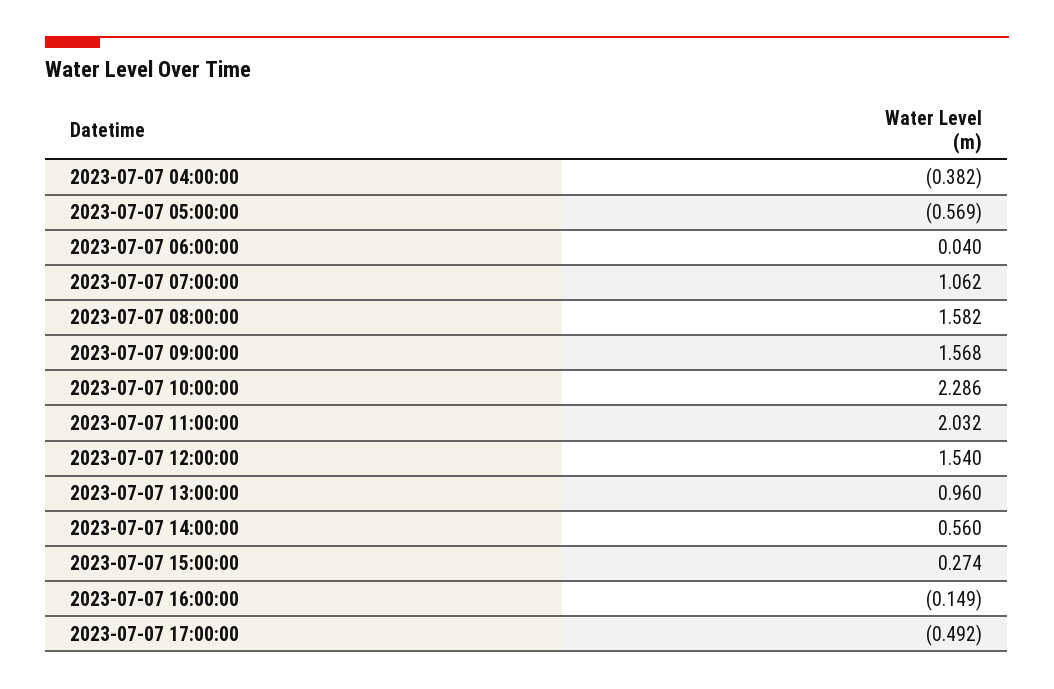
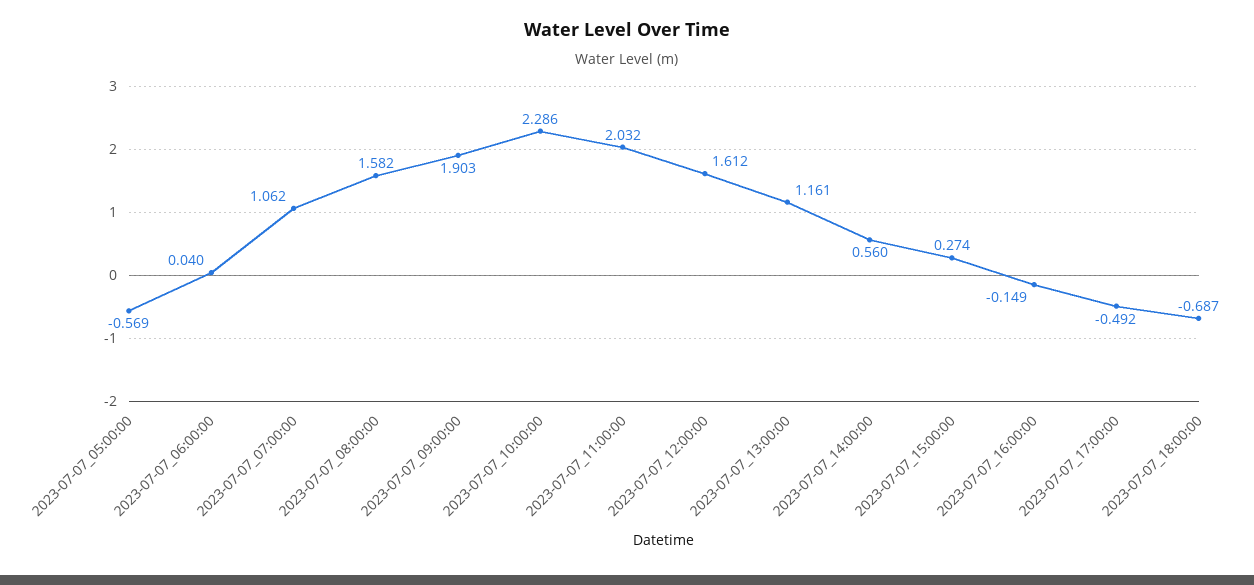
2023-07-07 04:00:00: -0.382 -> none
2023-07-07 09:00:00: 1.568 -> 1.903
2023-07-07 12:00:00: 1.54 -> 1.612
2023-07-07 13:00:00: 0.96 -> 1.161
2023-07-07_18:00:00: none -> -0.687

